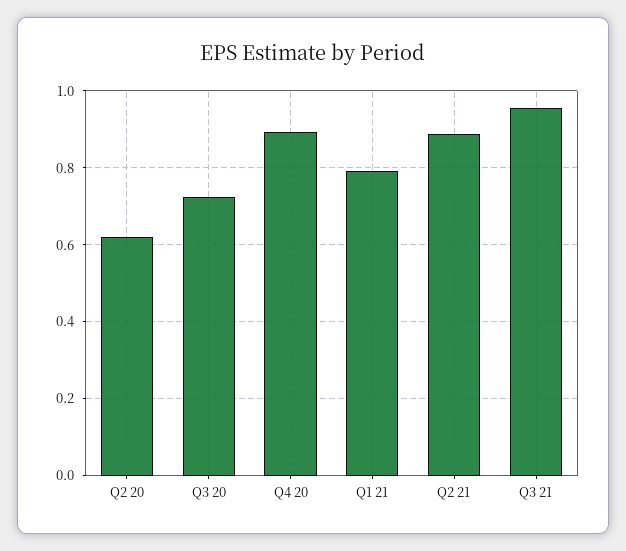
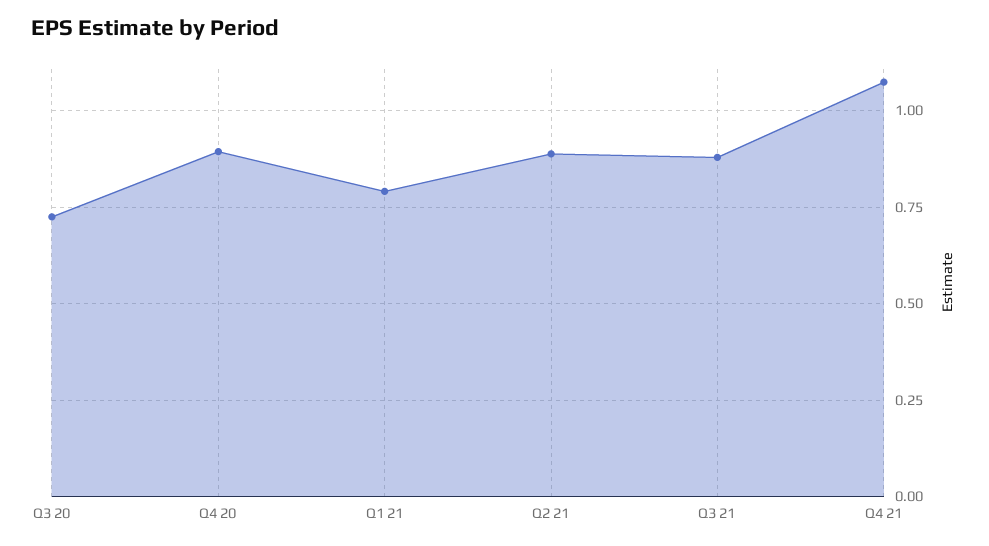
Q2 20: 0.62 -> none
Q3 21: 0.96 -> 0.875
Q4 21: none -> 1.075

